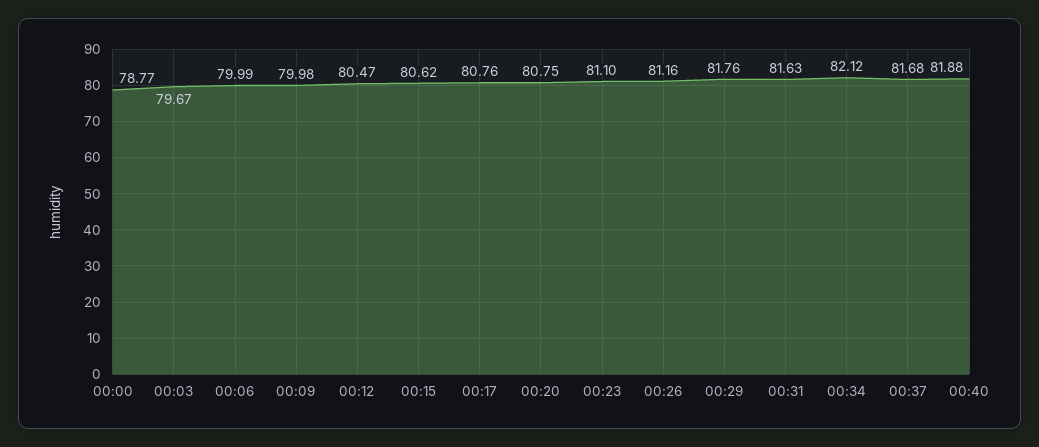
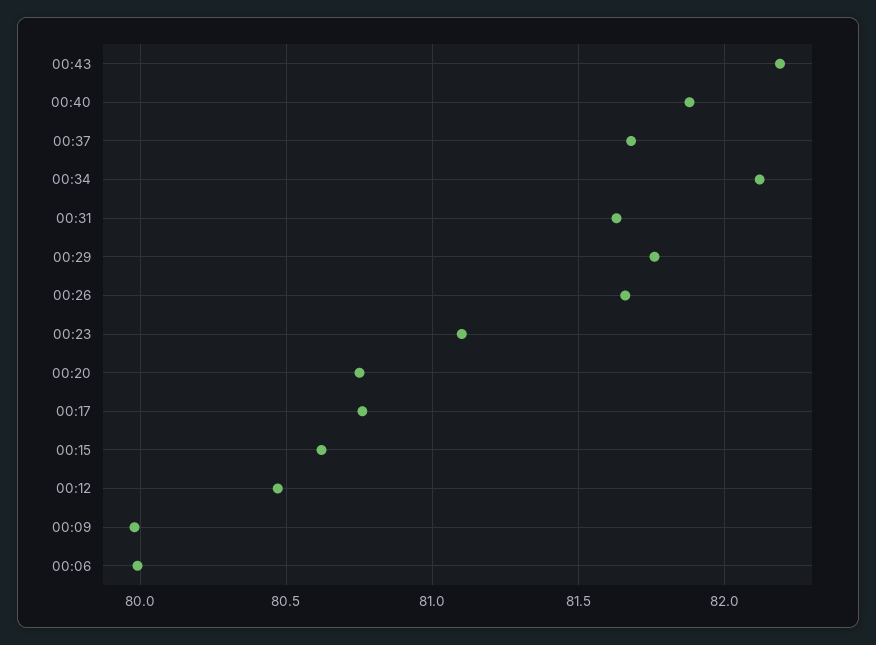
00:00: 78.77 -> none
00:03: 79.67 -> none
00:26: 81.16 -> 81.65
00:43: none -> 82.2

